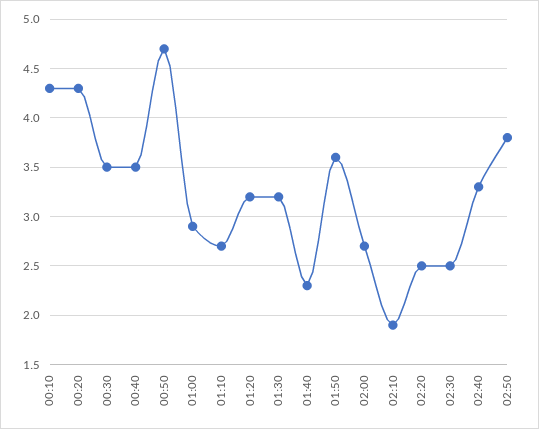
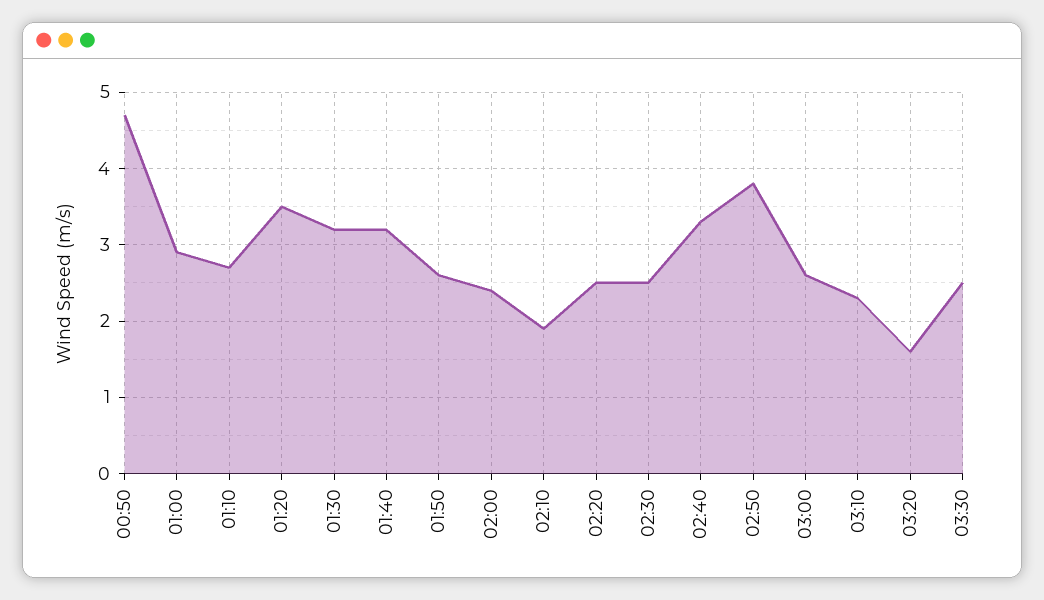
00:10: 4.3 -> none
00:20: 4.3 -> none
00:30: 3.5 -> none
00:40: 3.5 -> none
01:20: 3.2 -> 3.5
01:40: 2.3 -> 3.2
01:50: 3.6 -> 2.6
02:00: 2.7 -> 2.4
03:00: none -> 2.6
03:10: none -> 2.3
03:20: none -> 1.6
03:30: none -> 2.5

